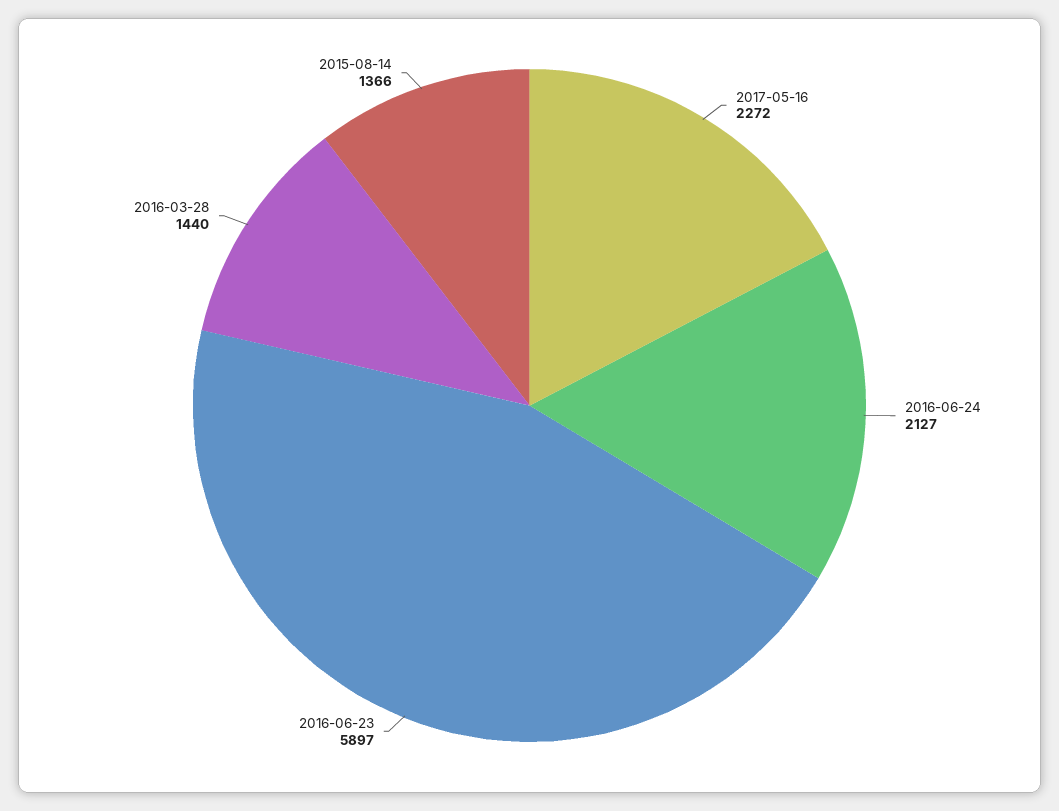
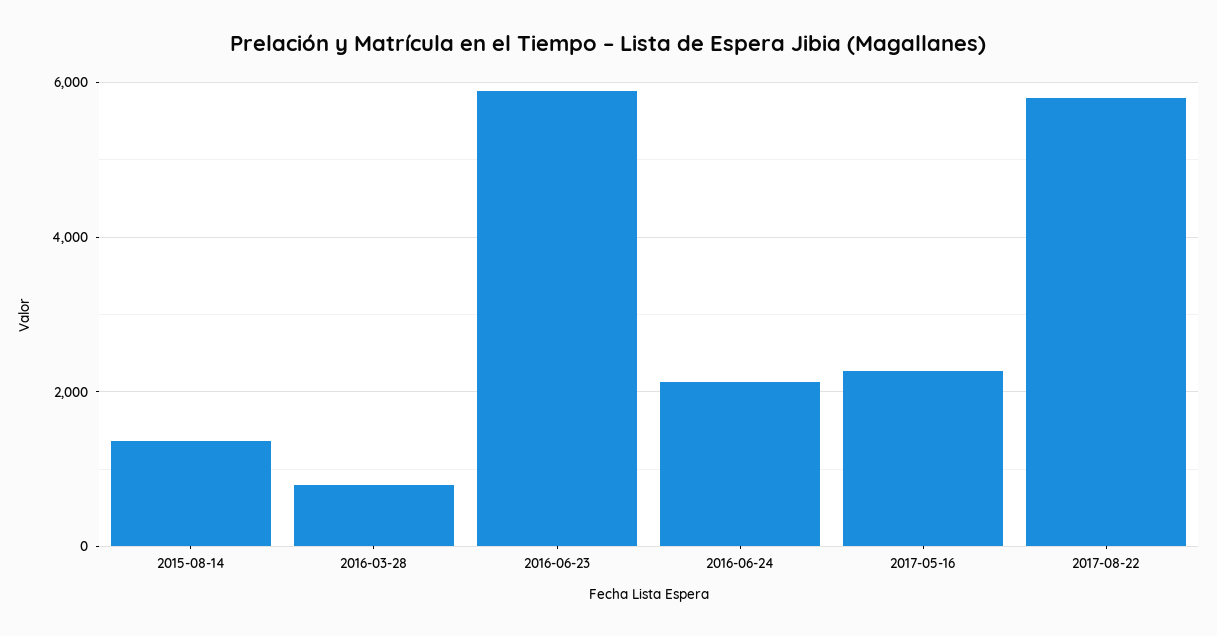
2016-03-28: 1440 -> 800
2017-08-22: none -> 5800

